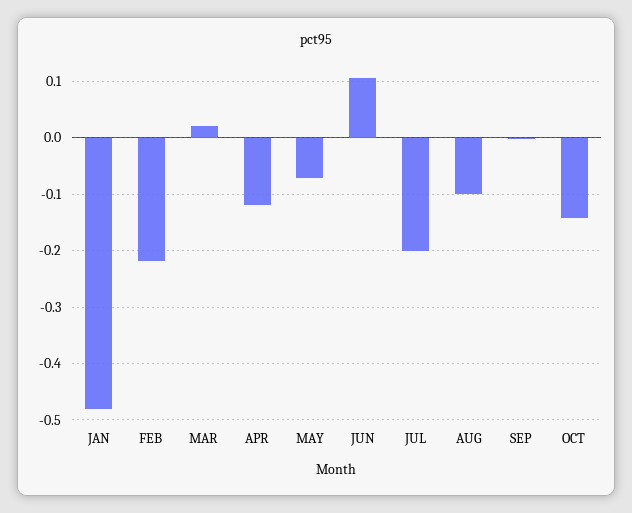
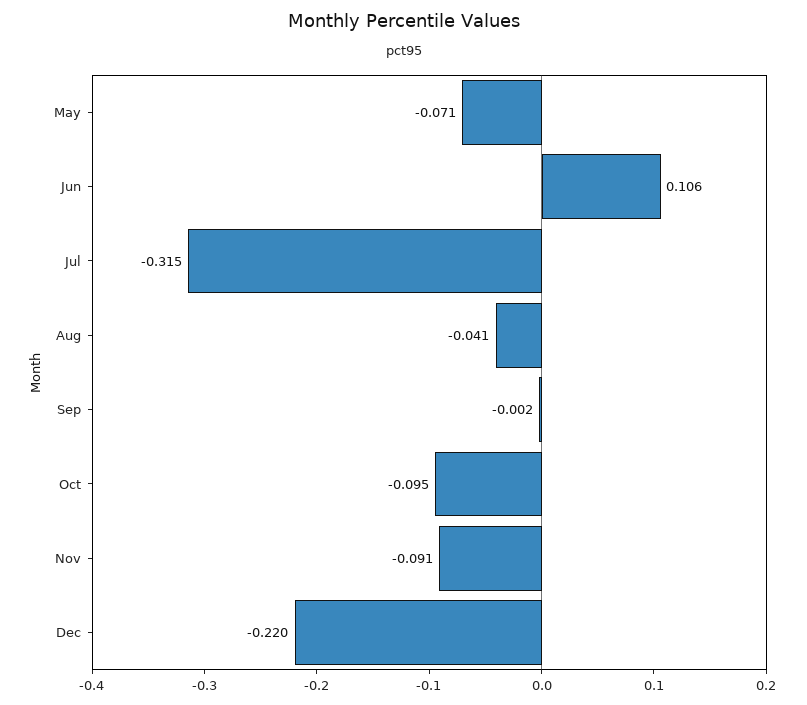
JAN: -0.48 -> none
FEB: -0.22 -> none
MAR: 0.02 -> none
APR: -0.12 -> none
JUL: -0.2 -> -0.315
AUG: -0.1 -> -0.041
OCT: -0.14 -> -0.095
Nov: none -> -0.091
Dec: none -> -0.22

